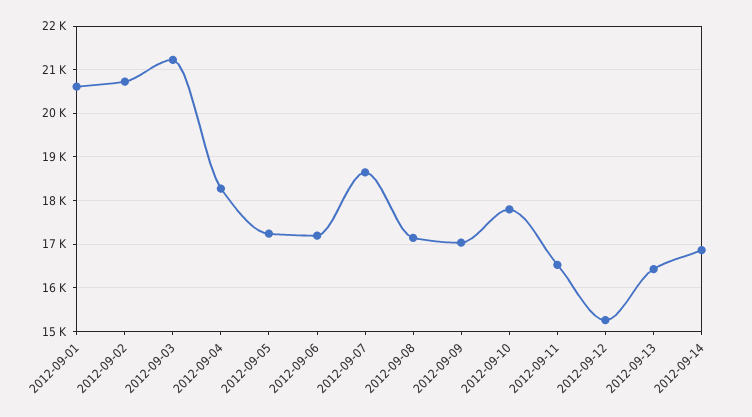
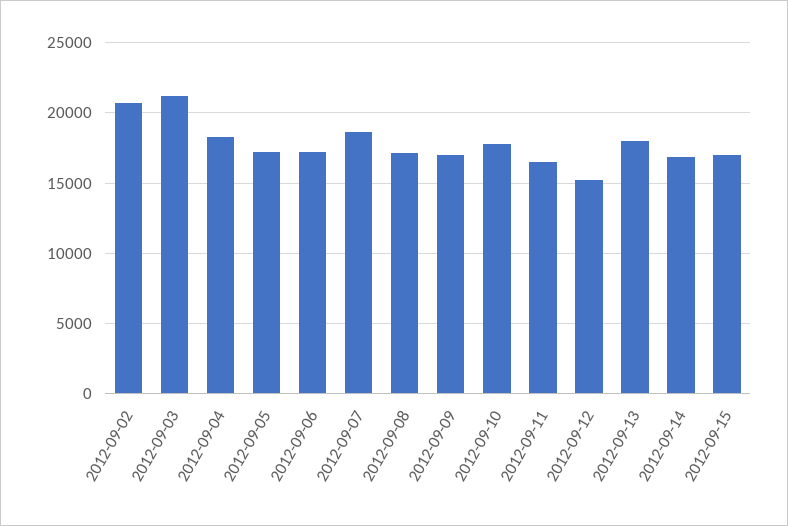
2012-09-01: 20600 -> none
2012-09-13: 16400 -> 18000
2012-09-15: none -> 17000

